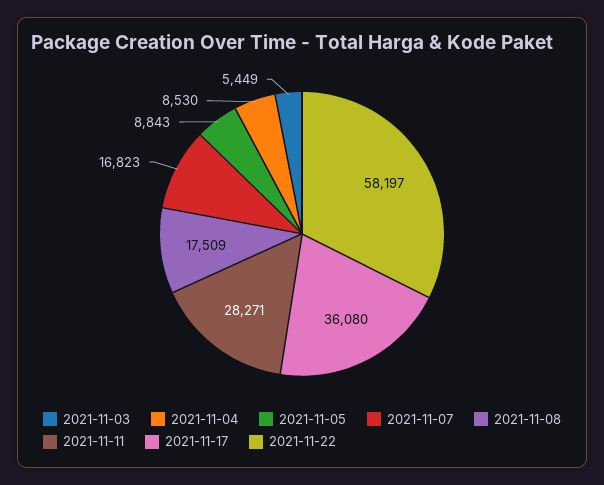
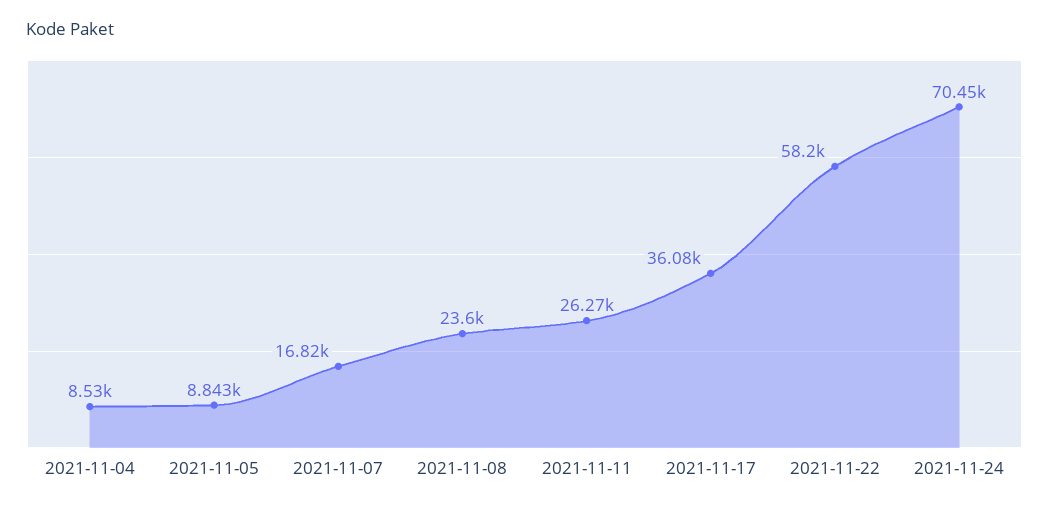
2021-11-03: 5449 -> none
2021-11-08: 17509 -> 23600
2021-11-11: 28271 -> 26270
2021-11-24: none -> 70450

